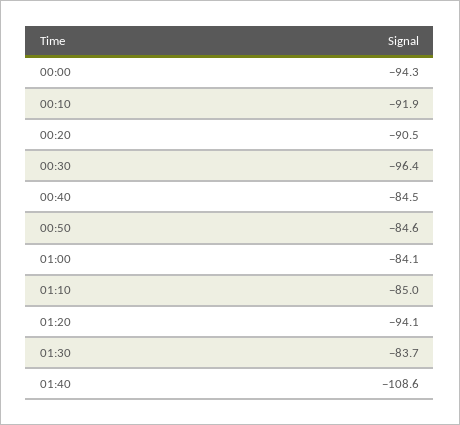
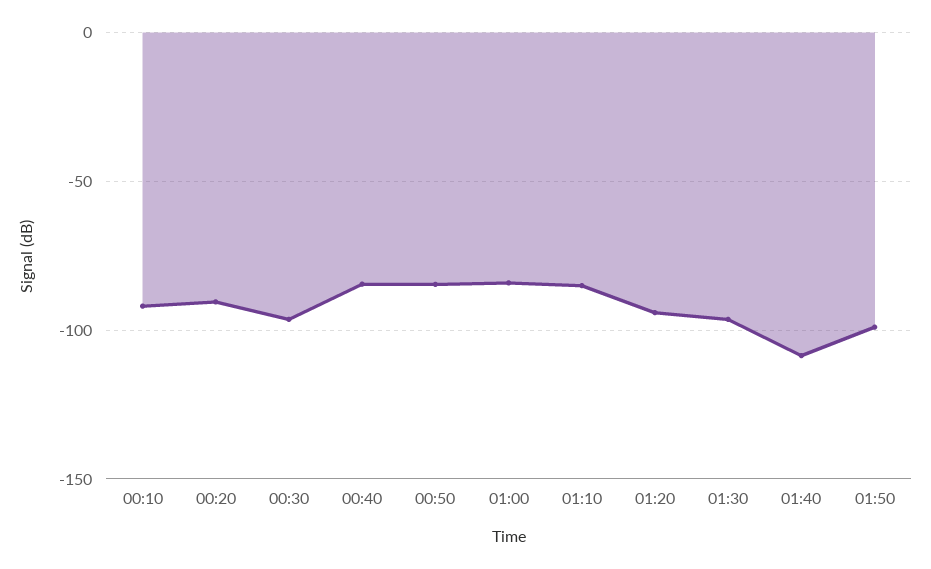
00:00: -94.3 -> none
01:30: -83.7 -> -95
01:50: none -> -100

